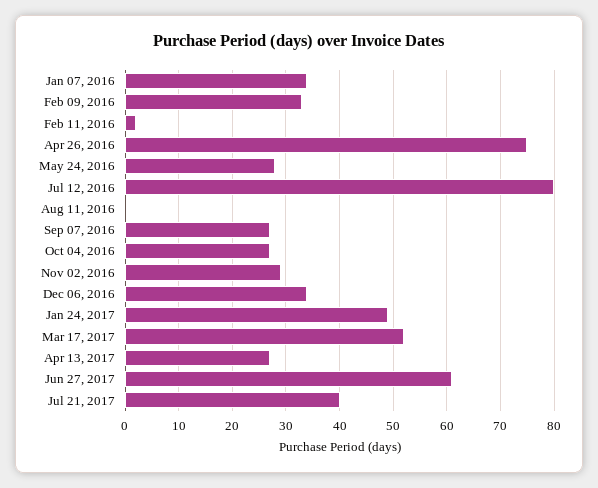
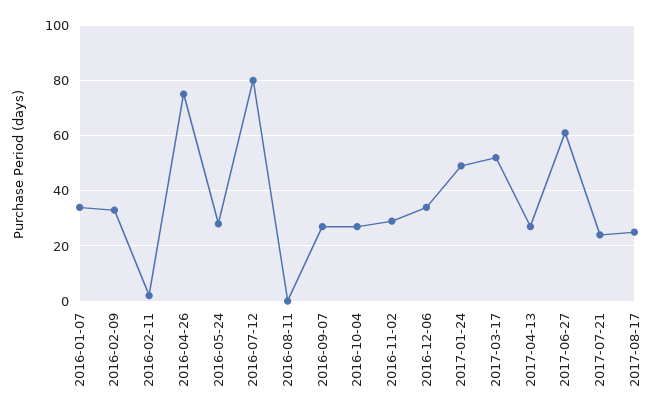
Jul 21, 2017: 40 -> 25
2017-08-17: none -> 25

